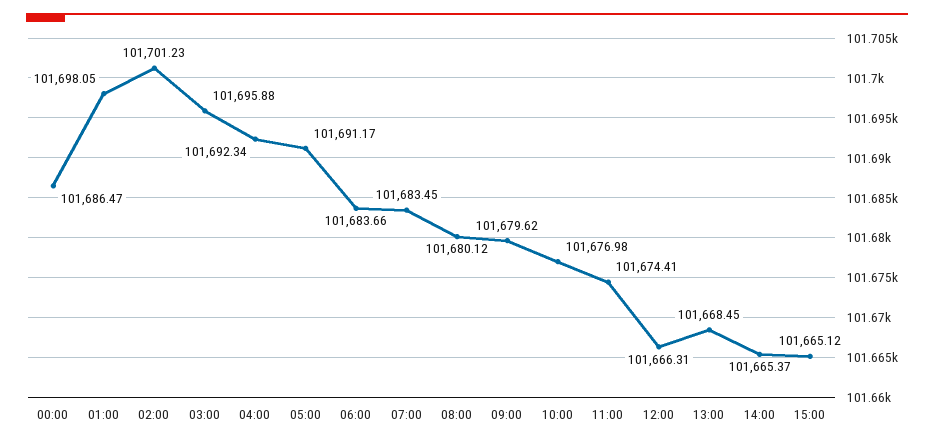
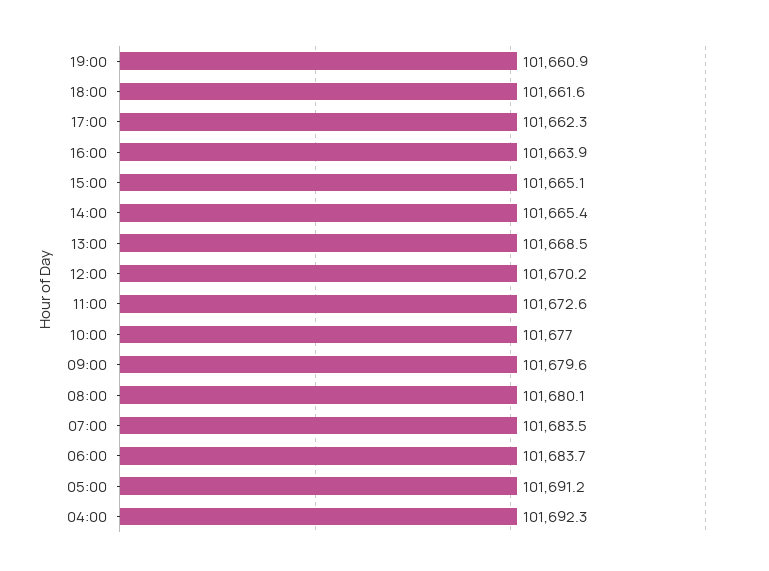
00:00: 101686.47 -> none
01:00: 101698.05 -> none
02:00: 101701.23 -> none
03:00: 101695.88 -> none
11:00: 101674.41 -> 101672.6
12:00: 101666.31 -> 101670.2
19:00: none -> 101660.9
18:00: none -> 101661.6
17:00: none -> 101662.3
16:00: none -> 101663.9

